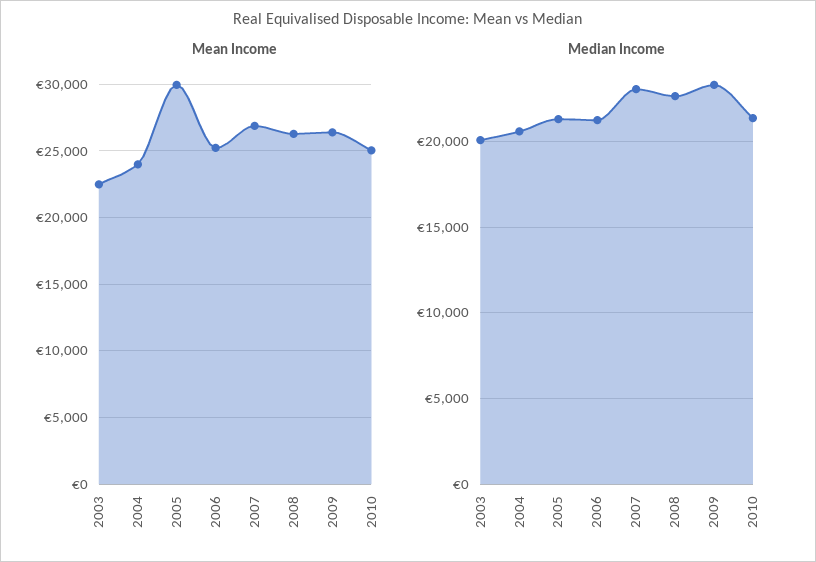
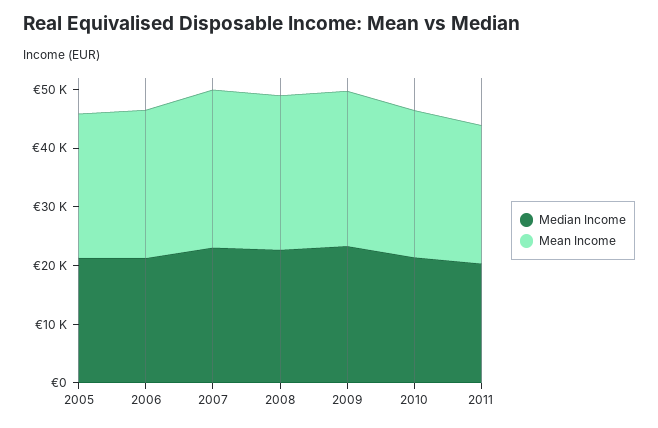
Mean Income, 2003: 22500 -> none
Mean Income, 2004: 24000 -> none
Mean Income, 2005: 30000 -> 24000
Median Income, 2003: 20000 -> none
Median Income, 2004: 20500 -> none
Median Income, 2011: none -> 20000
Mean Income, 2011: none -> 24000

